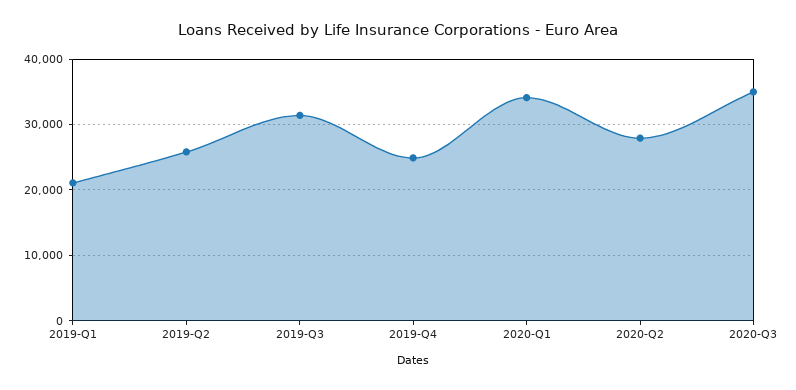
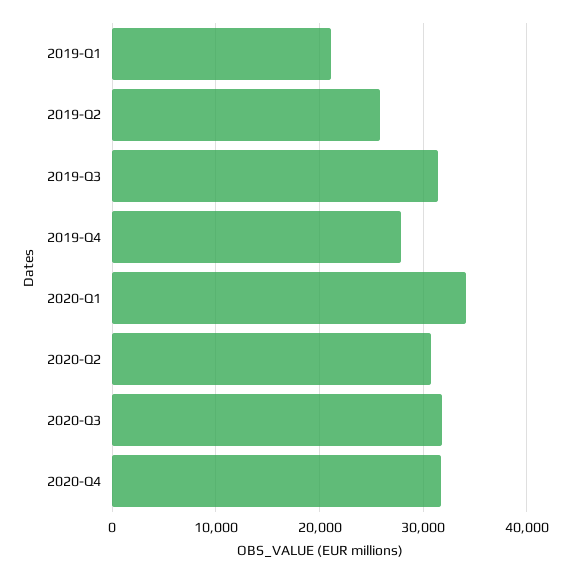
2019-Q4: 25000 -> 28000
2020-Q2: 28000 -> 31000
2020-Q3: 35000 -> 32000
2020-Q4: none -> 32000

